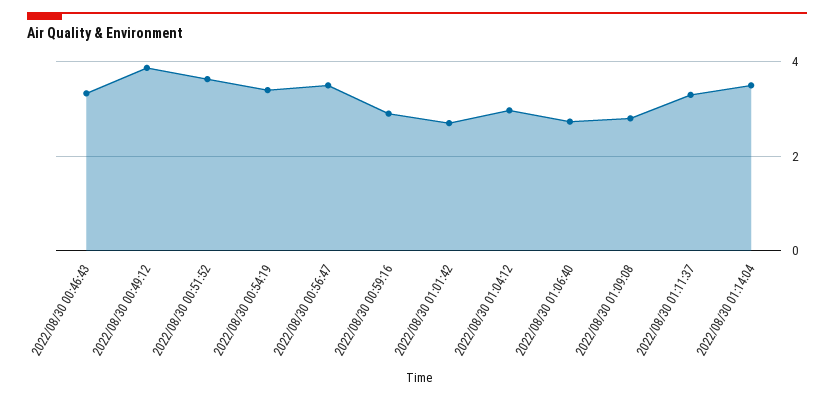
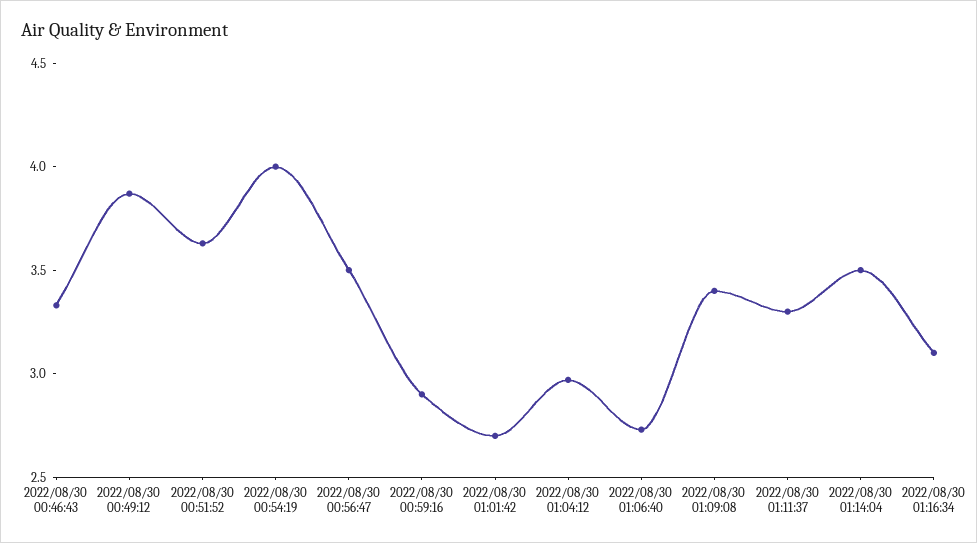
2022/08/30 00:54:19: 3.4 -> 4
2022/08/30 01:09:08: 2.8 -> 3.4
2022/08/30 01:16:34: none -> 3.1

